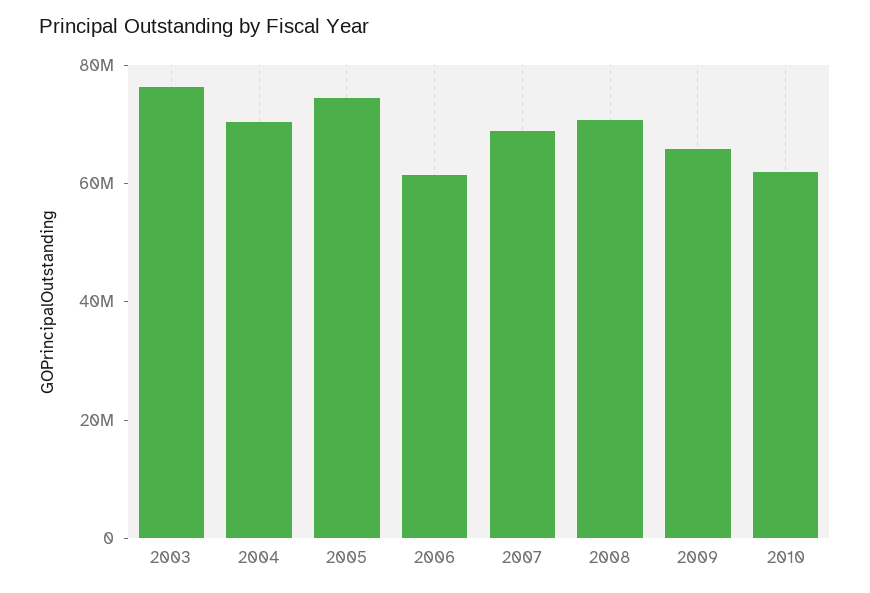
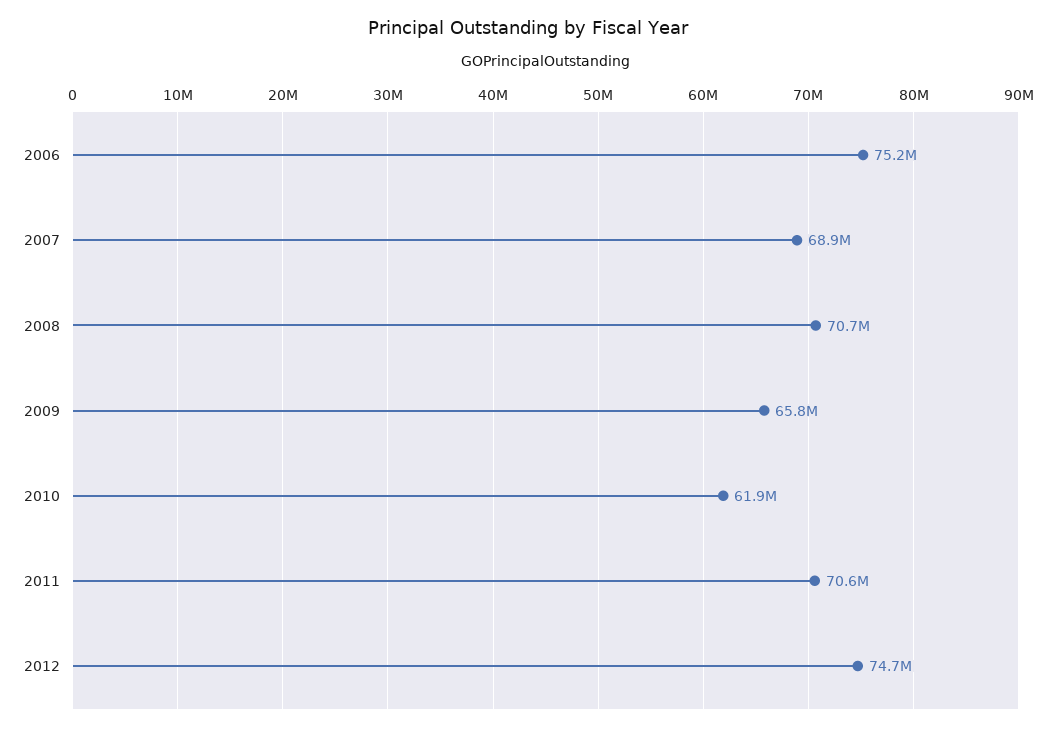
2003: 75000000 -> none
2004: 70000000 -> none
2005: 75000000 -> none
2006: 60000000 -> 75200000
2011: none -> 70600000
2012: none -> 74700000

